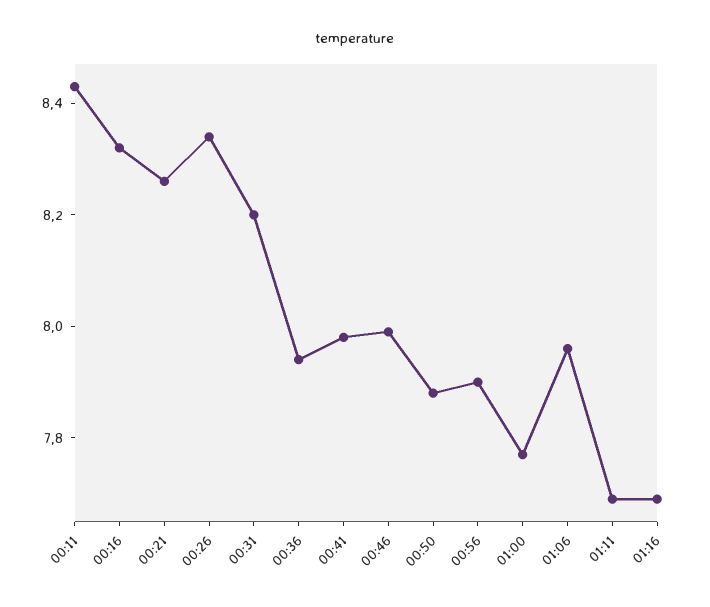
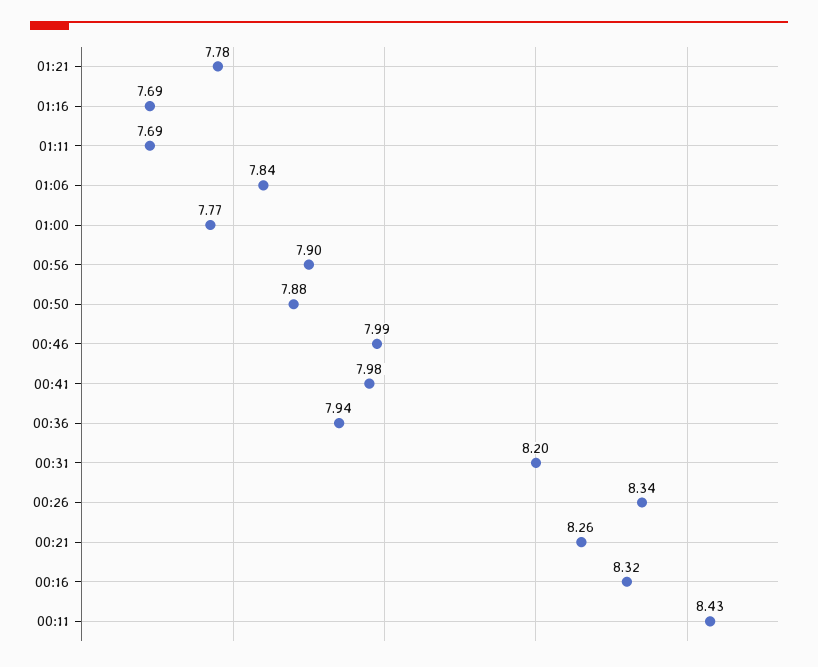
01:06: 7.95 -> 7.84
01:21: none -> 7.78

